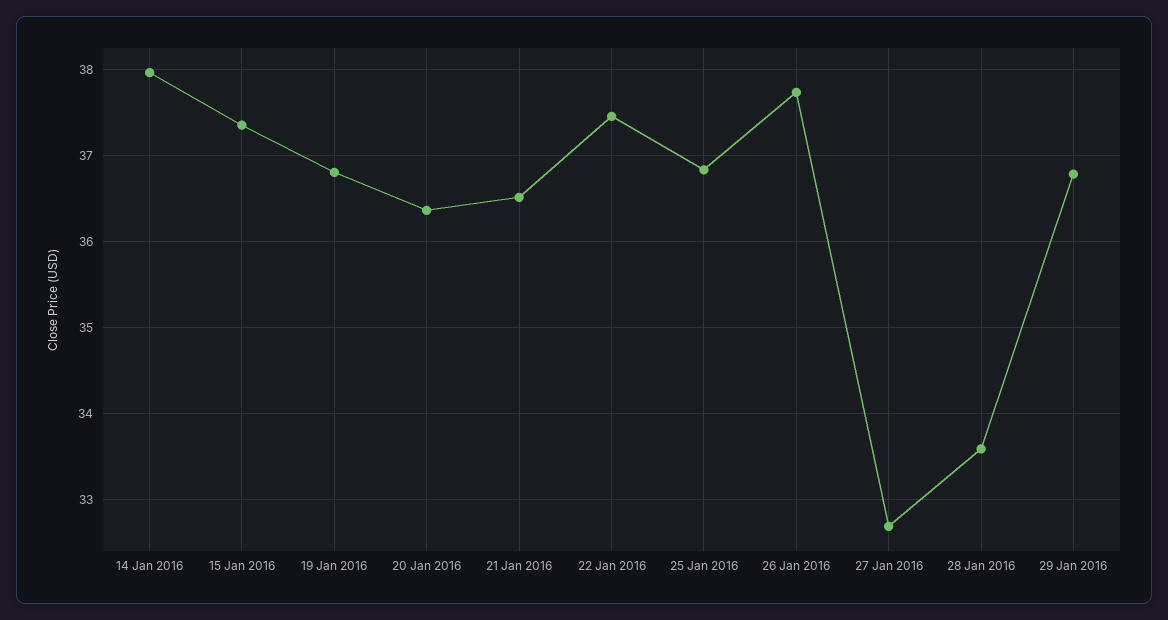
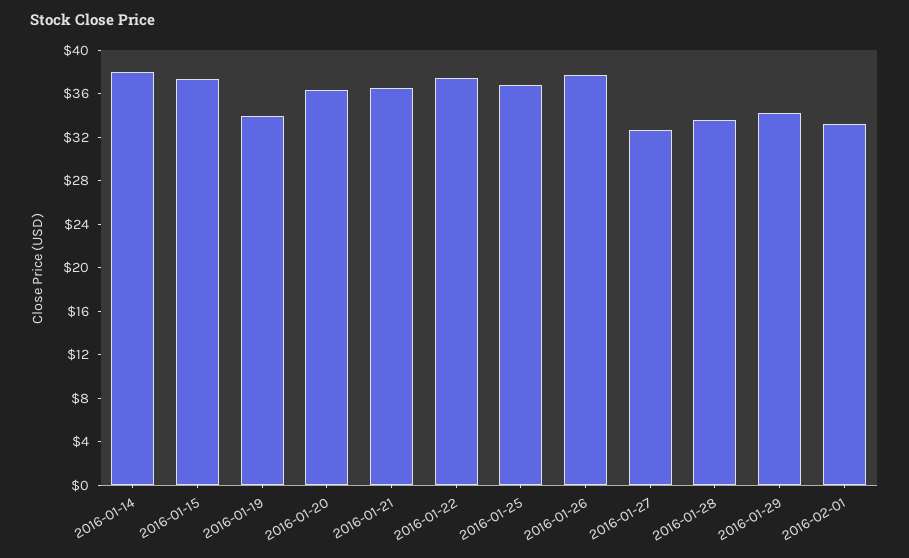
19 Jan 2016: 36.8 -> 34
29 Jan 2016: 36.8 -> 34
2016-02-01: none -> 33

